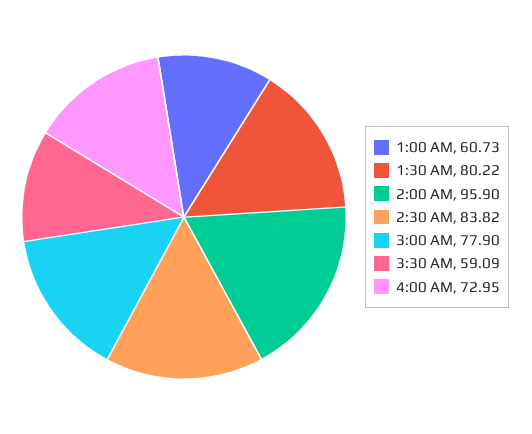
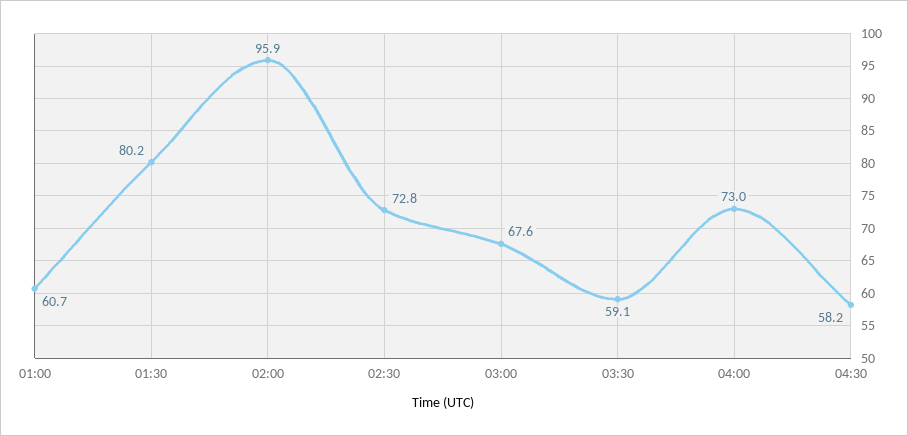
2:30 AM: 83.82 -> 72.8
3:00 AM: 77.9 -> 67.6
04:30: none -> 58.2

